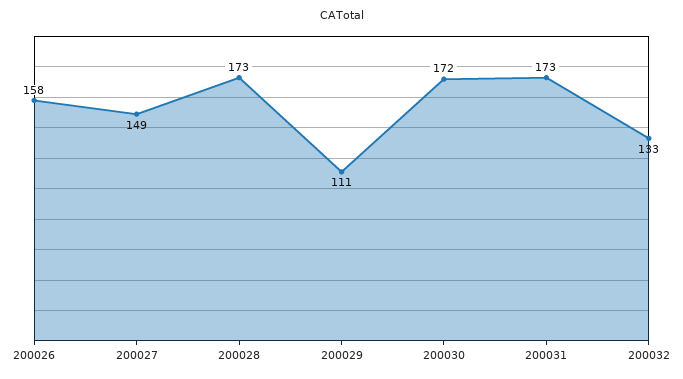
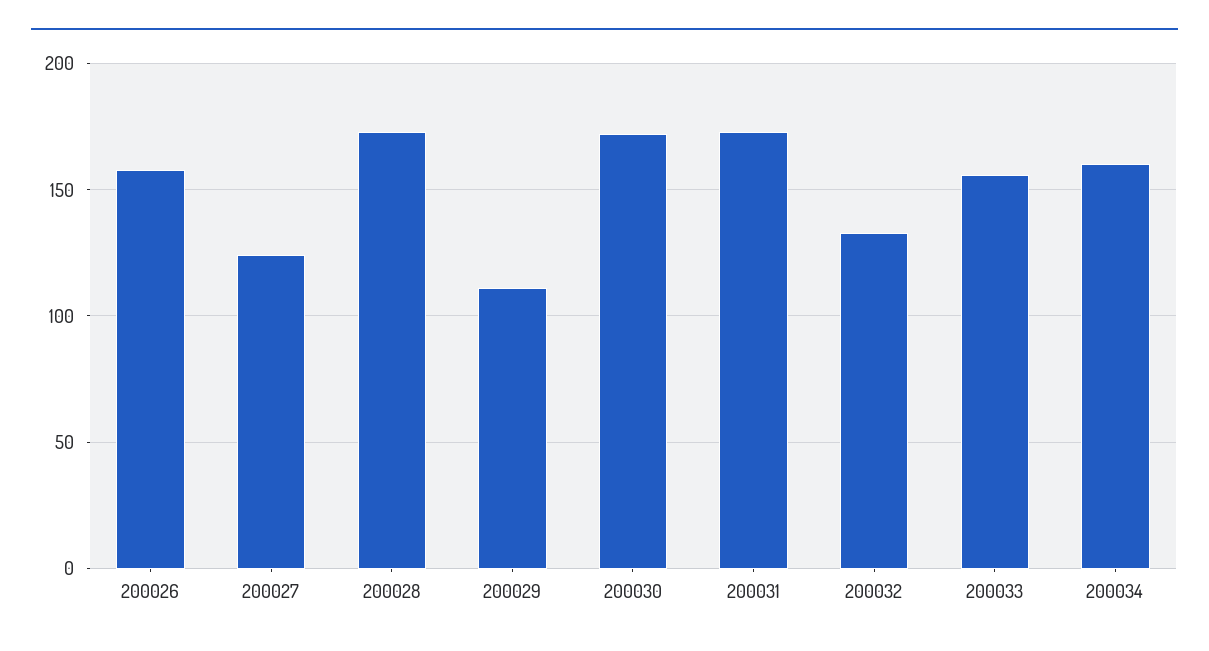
200027: 149 -> 125
200033: none -> 155
200034: none -> 160

